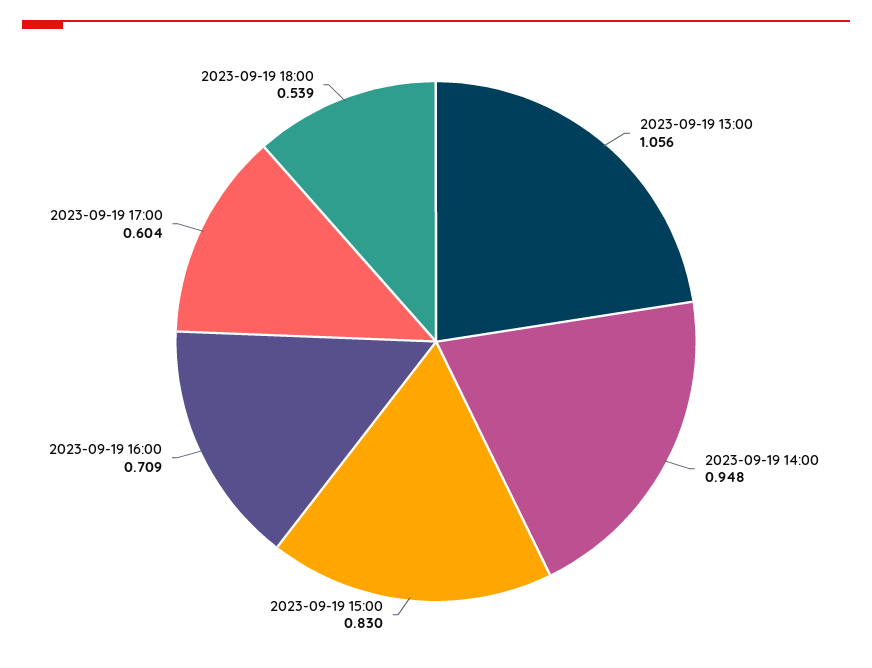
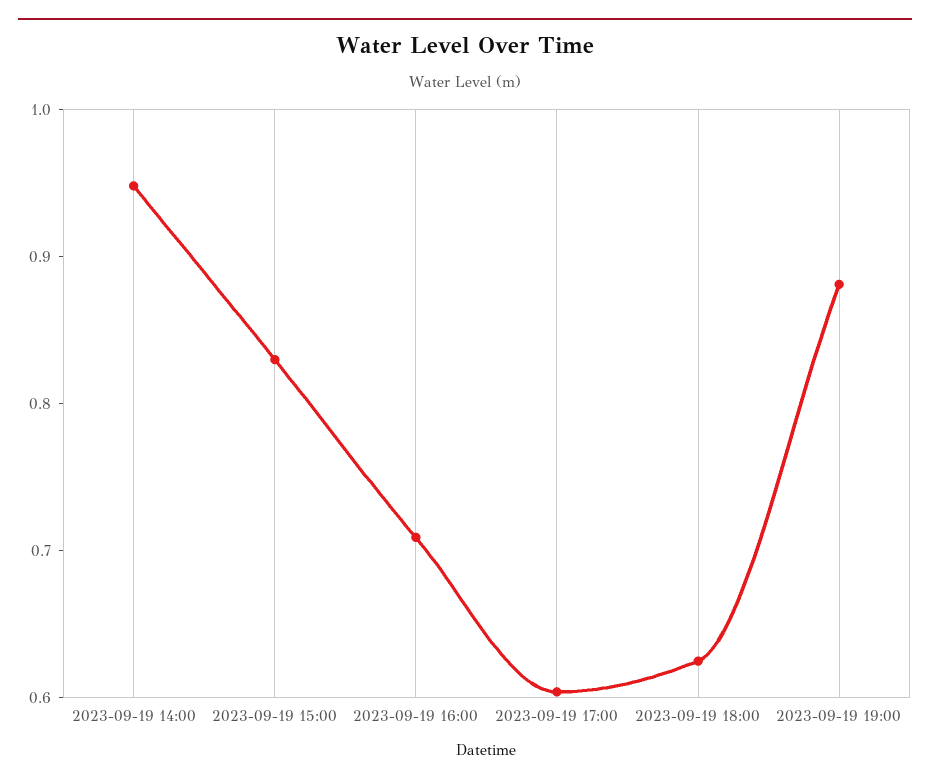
2023-09-19 13:00: 1.056 -> none
2023-09-19 18:00: 0.539 -> 0.62
2023-09-19 19:00: none -> 0.88

